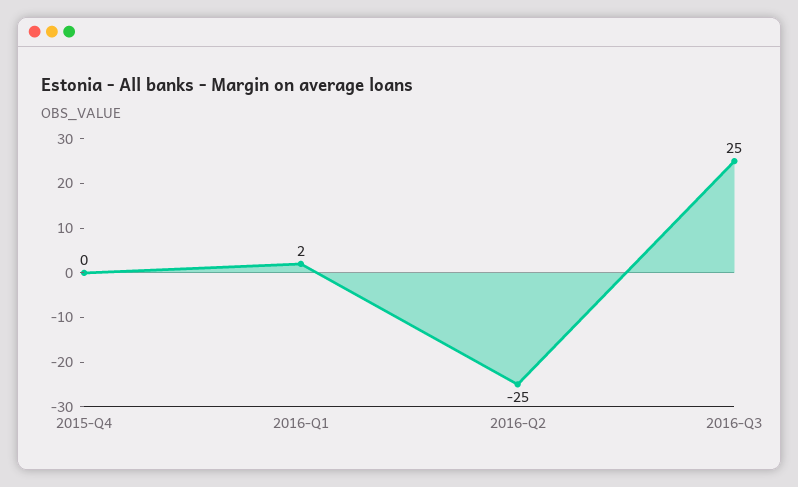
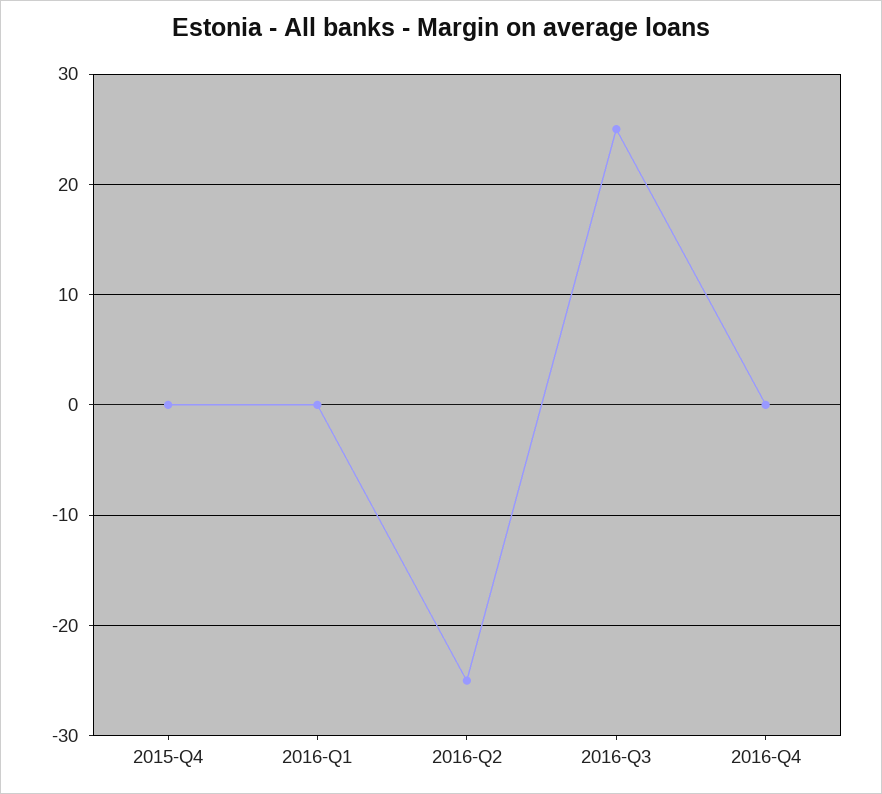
2016-Q1: 2 -> 0
2016-Q4: none -> 0

